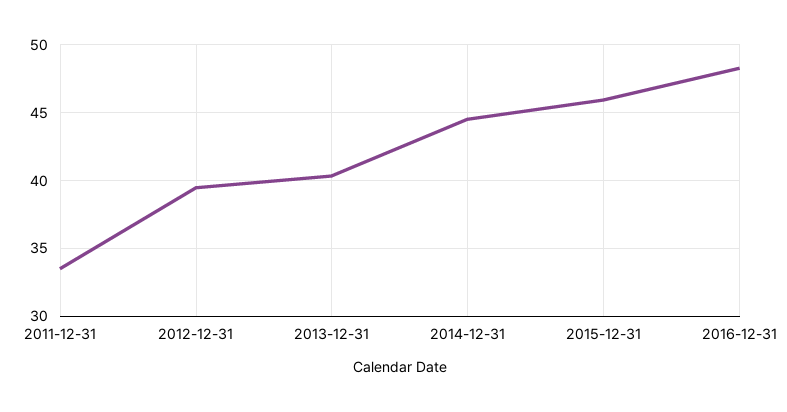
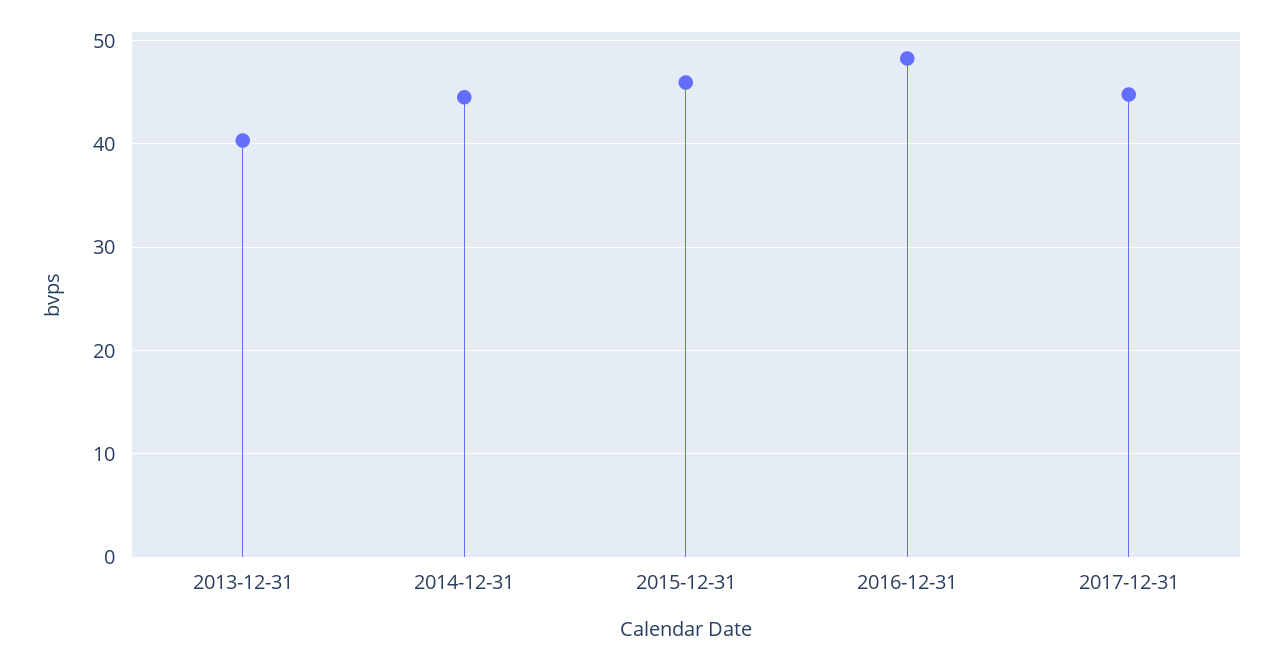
2011-12-31: 33.5 -> none
2012-12-31: 39.5 -> none
2017-12-31: none -> 45

